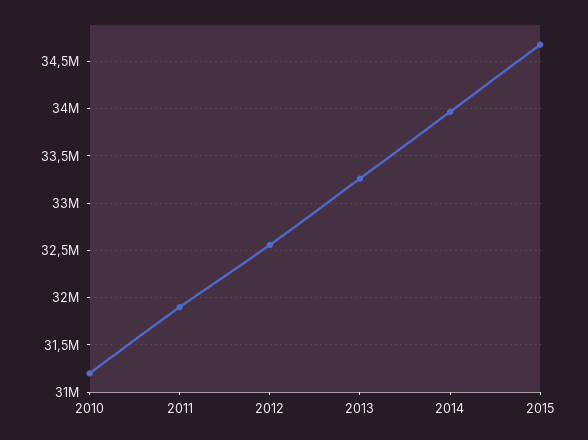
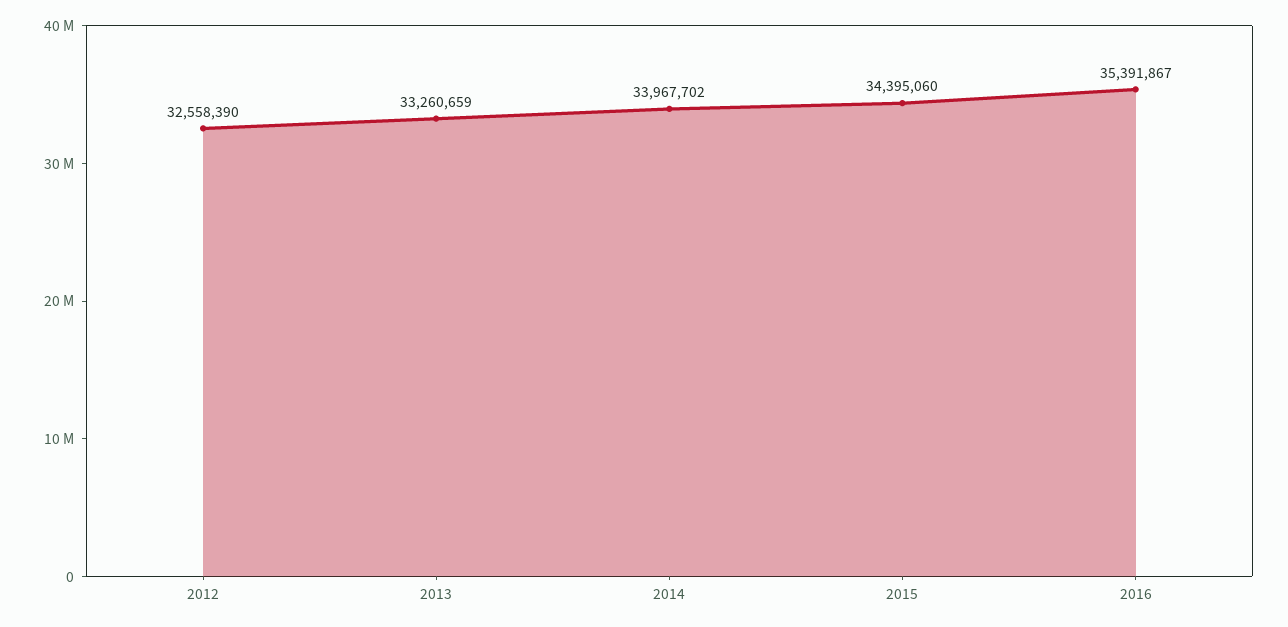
2010: 31200000 -> none
2011: 31900000 -> none
2015: 34700000 -> 34395060
2016: none -> 35391867

